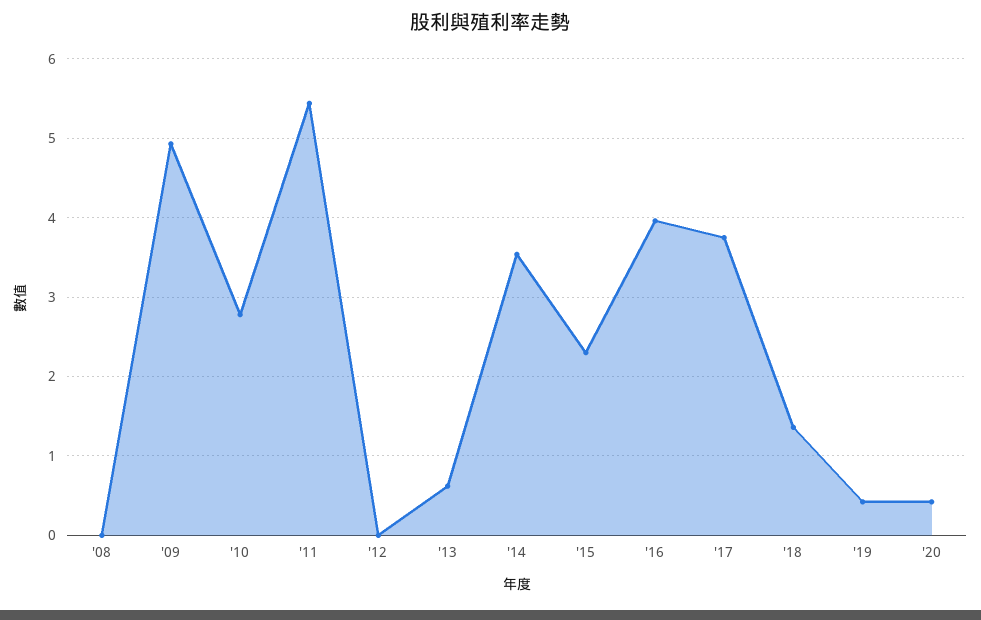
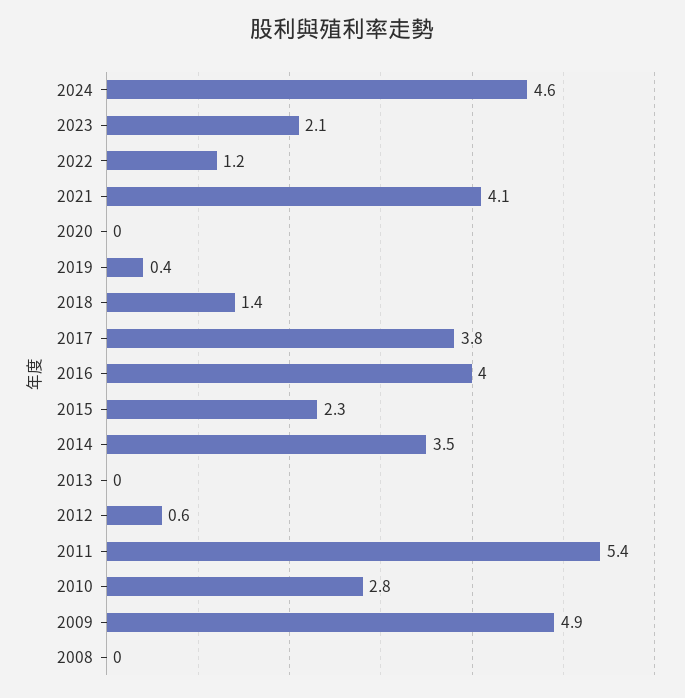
'12: 0 -> 0.6
'13: 0.6 -> 0
'20: 0.4 -> 0
2024: none -> 4.6
2023: none -> 2.1
2022: none -> 1.2
2021: none -> 4.1

